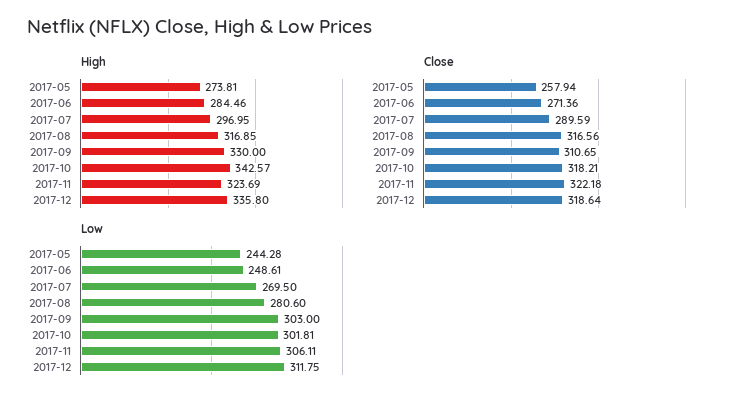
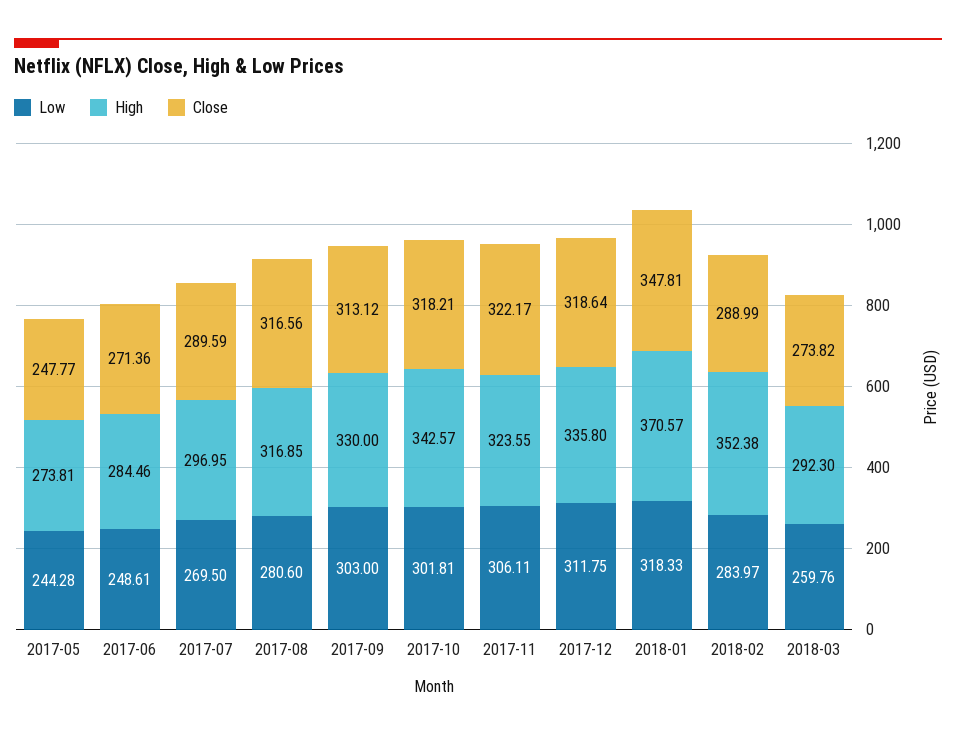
High, 2017-11: 323.69 -> 323.55
Close, 2017-05: 257.94 -> 247.77
Close, 2017-09: 310.65 -> 313.12
Close, 2017-11: 322.18 -> 322.17
Low, 2018-01: none -> 318.33
High, 2018-01: none -> 370.57
Close, 2018-01: none -> 347.81
Low, 2018-02: none -> 283.97
High, 2018-02: none -> 352.38
Close, 2018-02: none -> 288.99
Low, 2018-03: none -> 259.76
High, 2018-03: none -> 292.3
Close, 2018-03: none -> 273.82

